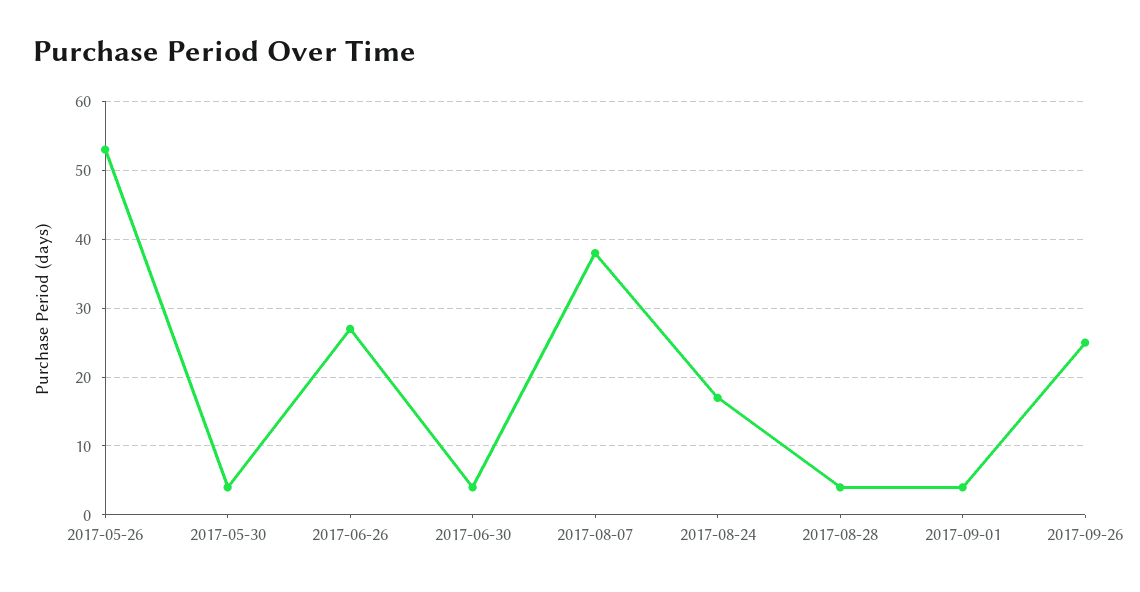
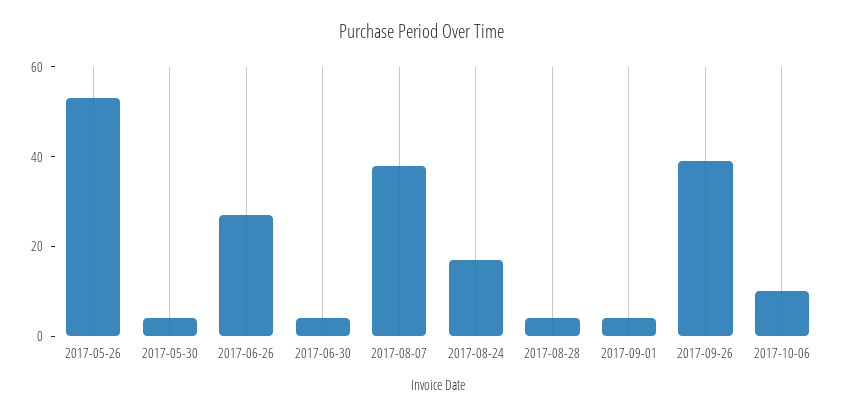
2017-09-26: 25 -> 40
2017-10-06: none -> 10

